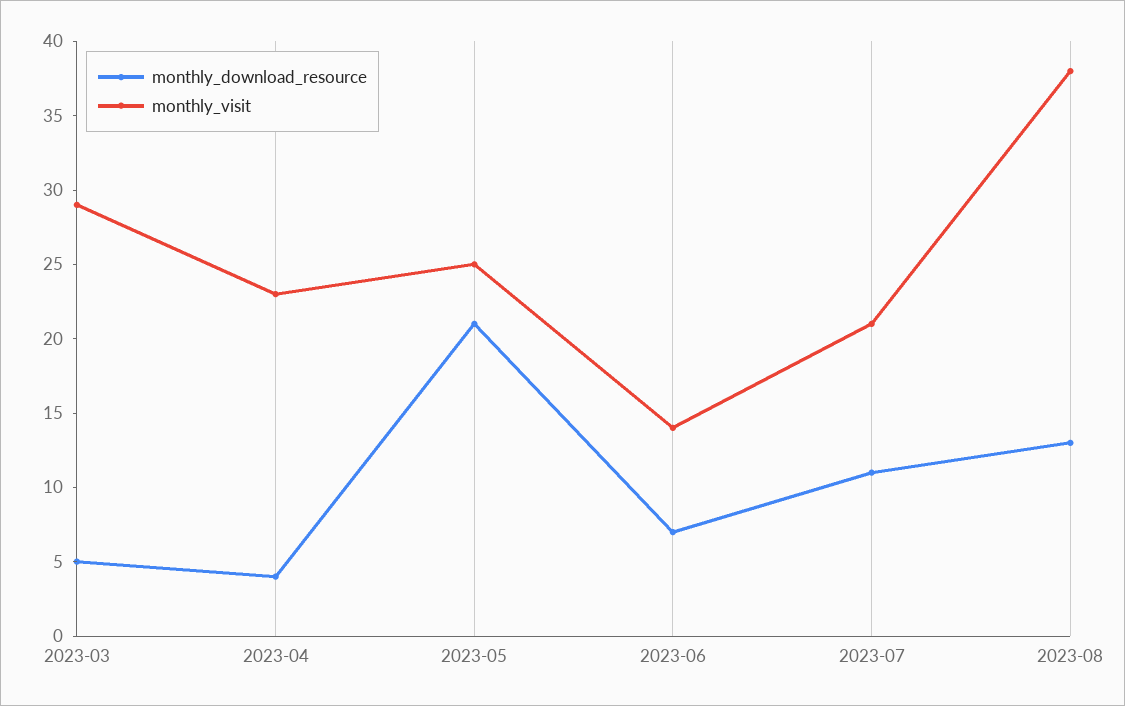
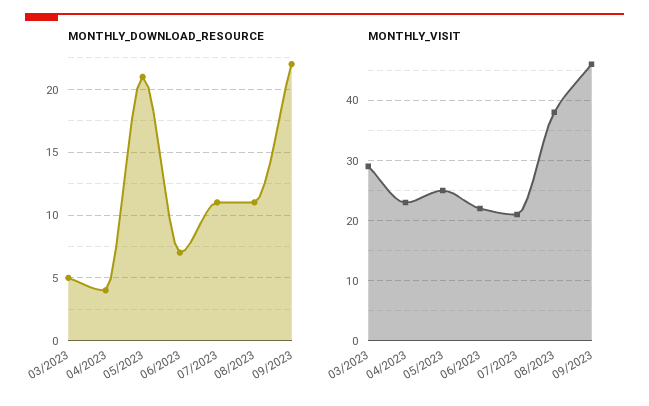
monthly_visit, 2023-06: 14 -> 22
monthly_download_resource, 2023-08: 13 -> 11
monthly_download_resource, 09/2023: none -> 22
monthly_visit, 09/2023: none -> 46

